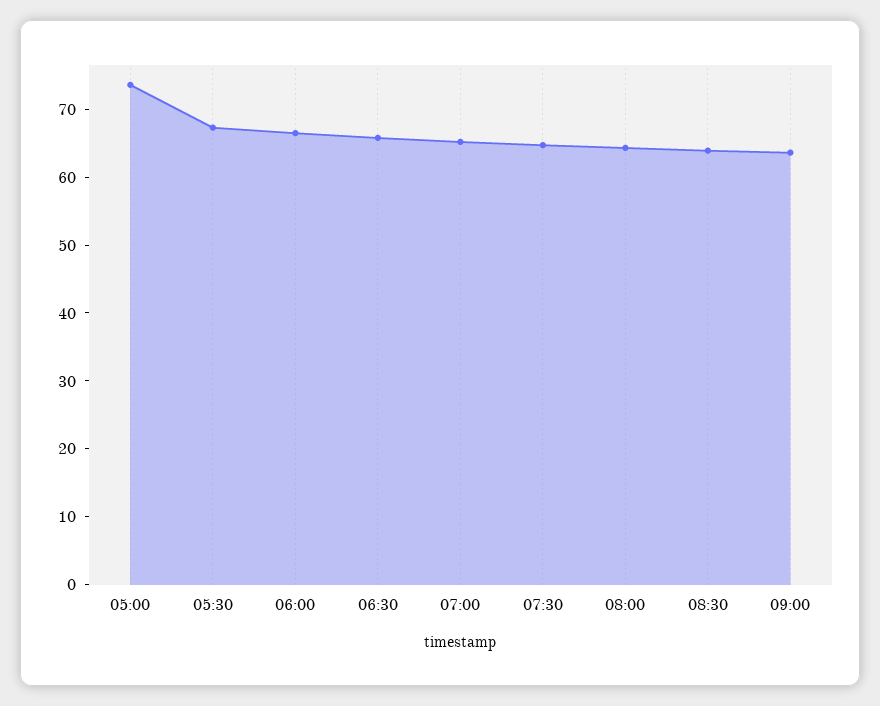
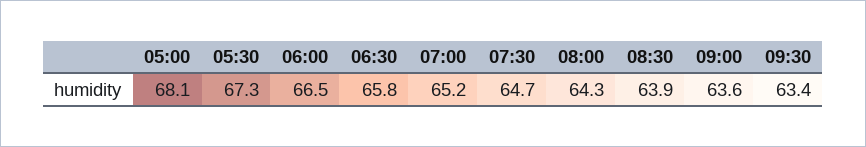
05:00: 74 -> 68.1
09:30: none -> 63.4

